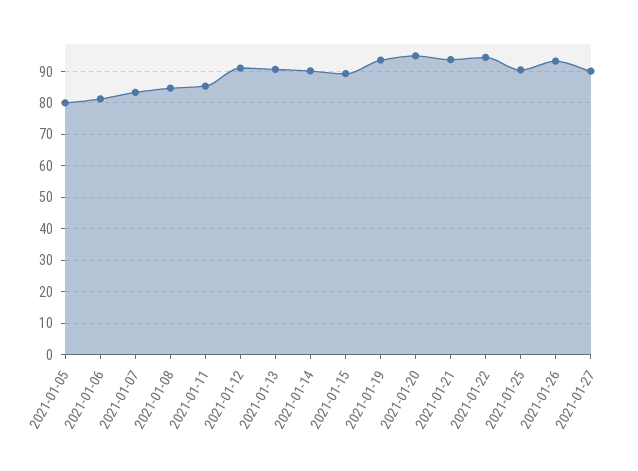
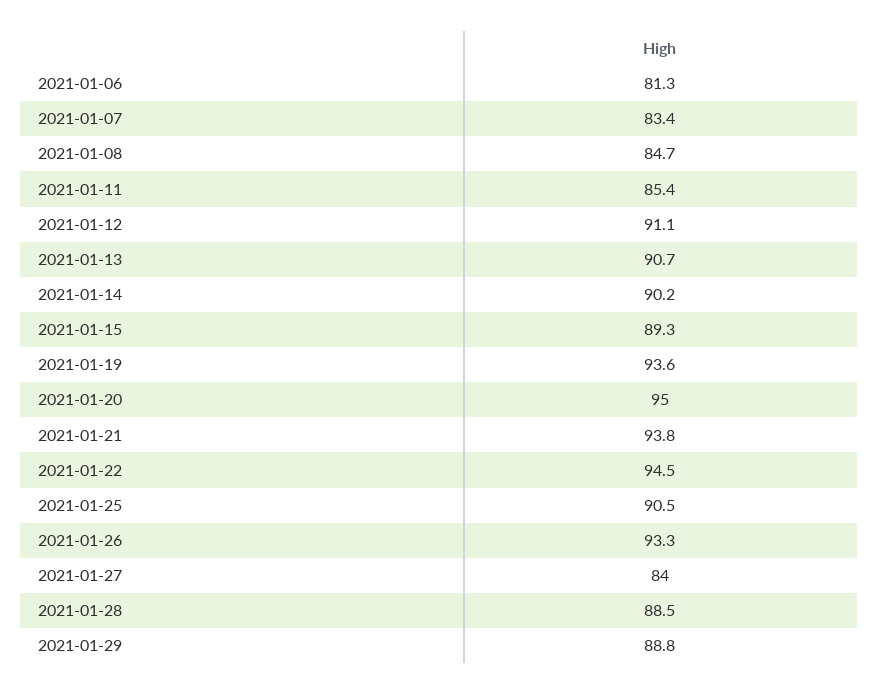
2021-01-05: 80 -> none
2021-01-27: 90 -> 84
2021-01-28: none -> 88.5
2021-01-29: none -> 88.8

